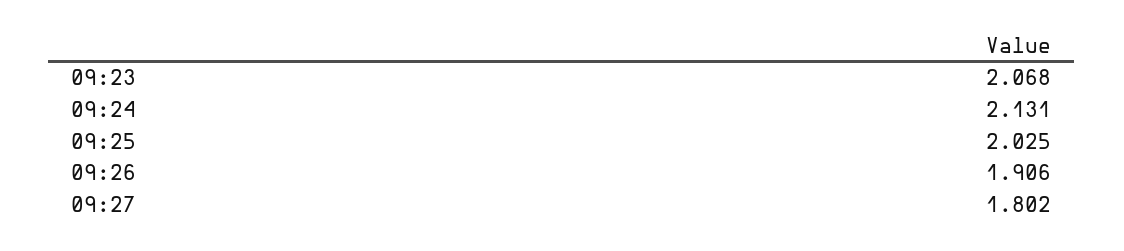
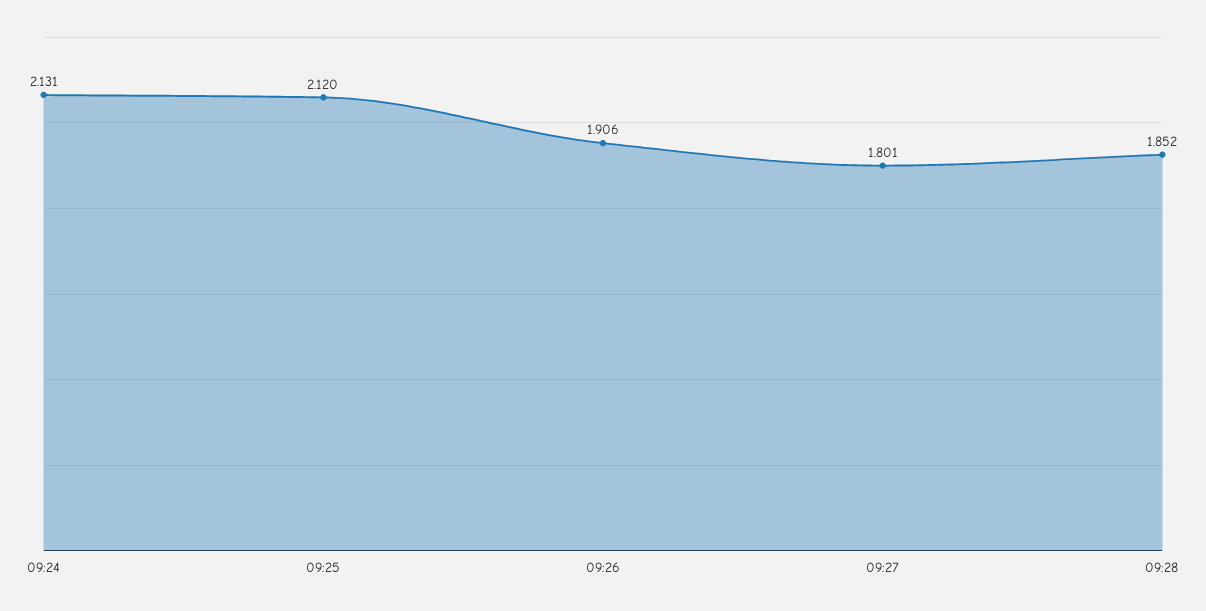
09:23: 2.068 -> none
09:25: 2.025 -> 2.12
09:27: 1.802 -> 1.801
09:28: none -> 1.852

